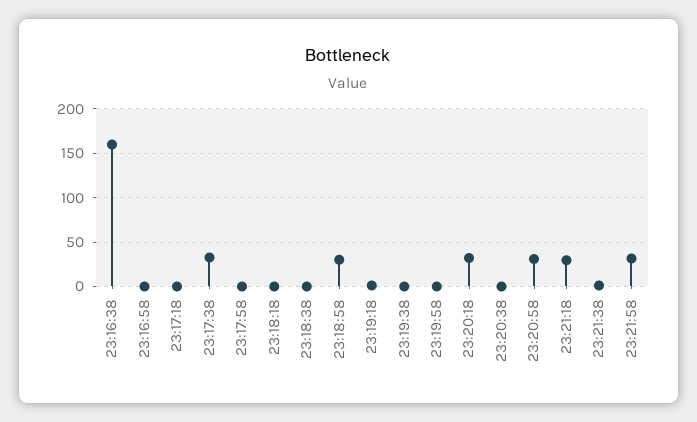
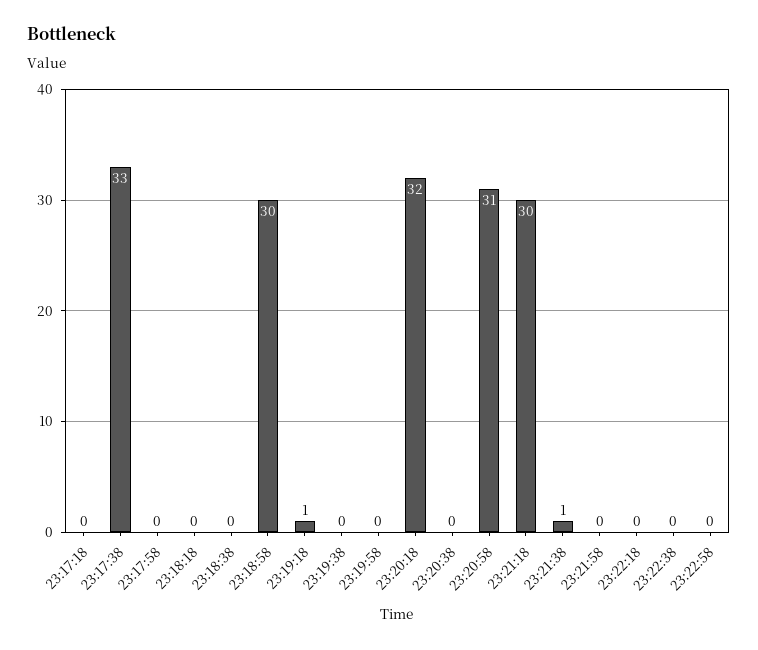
23:16:38: 160 -> none
23:16:58: 0 -> none
23:21:58: 30 -> 0
23:22:18: none -> 0
23:22:38: none -> 0
23:22:58: none -> 0

